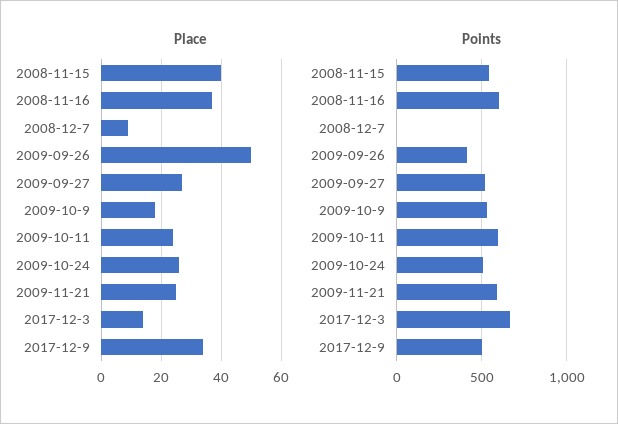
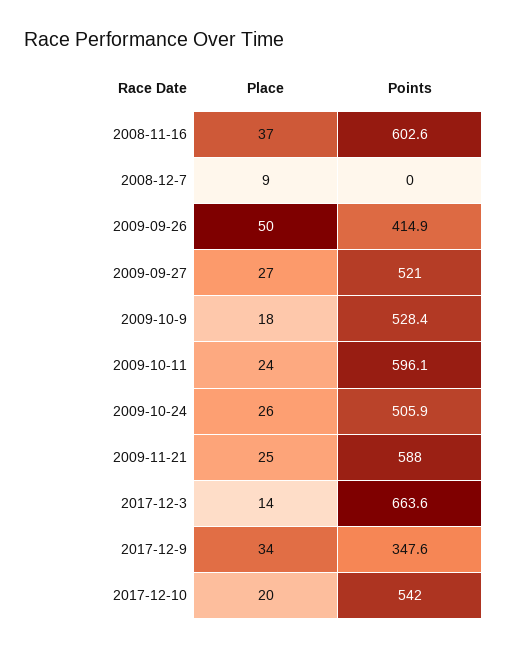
Place, 2008-11-15: 40 -> none
Points, 2008-11-15: 550 -> none
Points, 2017-12-9: 500 -> 347.6
Place, 2017-12-10: none -> 20
Points, 2017-12-10: none -> 542

